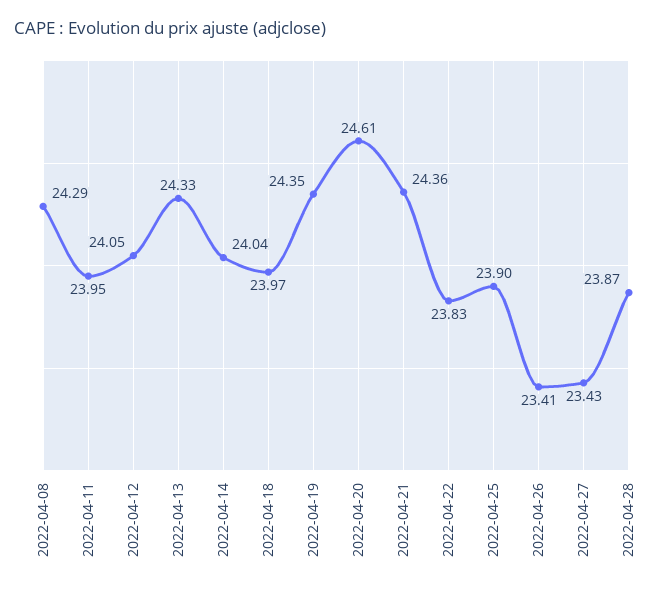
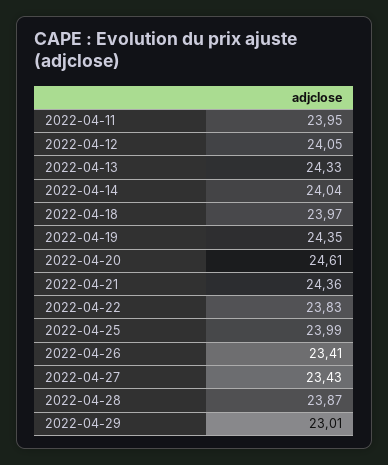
2022-04-08: 24.29 -> none
2022-04-25: 23.9 -> 23.99
2022-04-29: none -> 23.01

